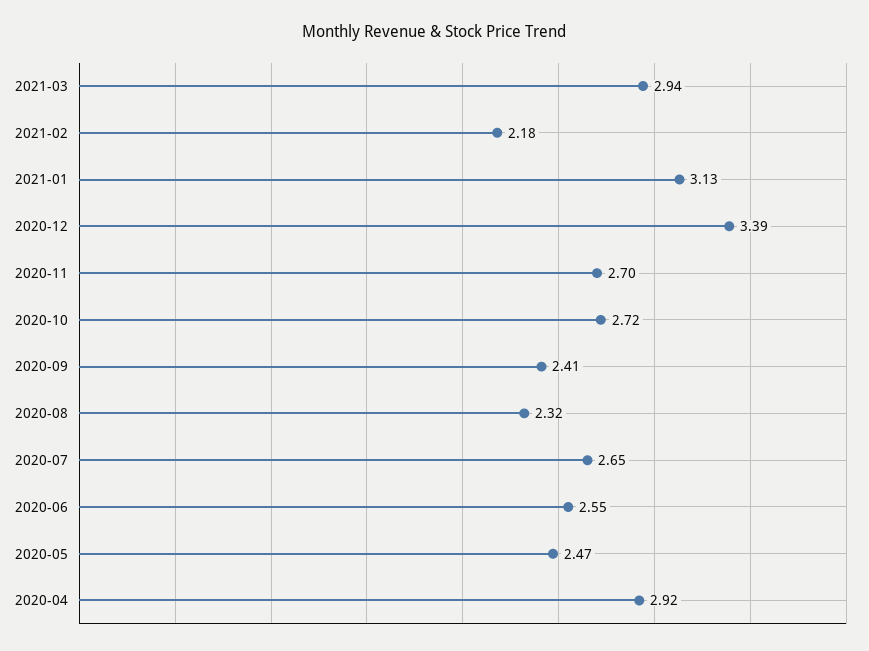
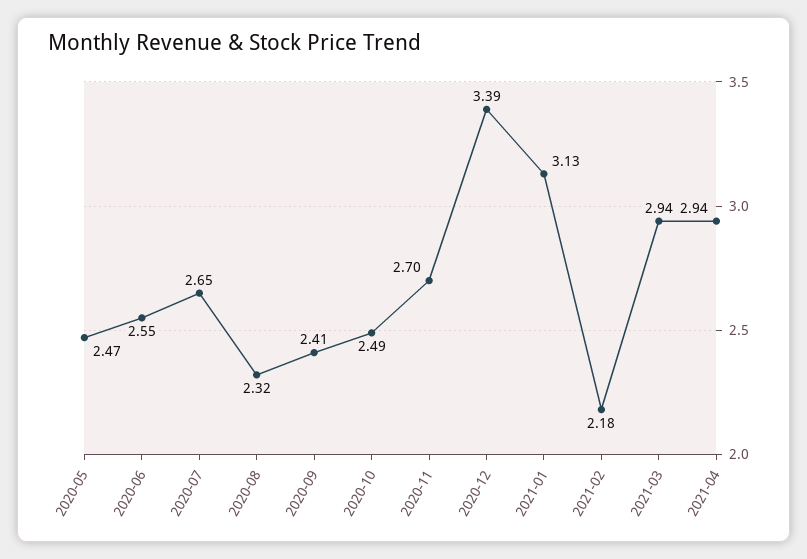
2020-10: 2.72 -> 2.49
2020-04: 2.92 -> none
2021-04: none -> 2.94

